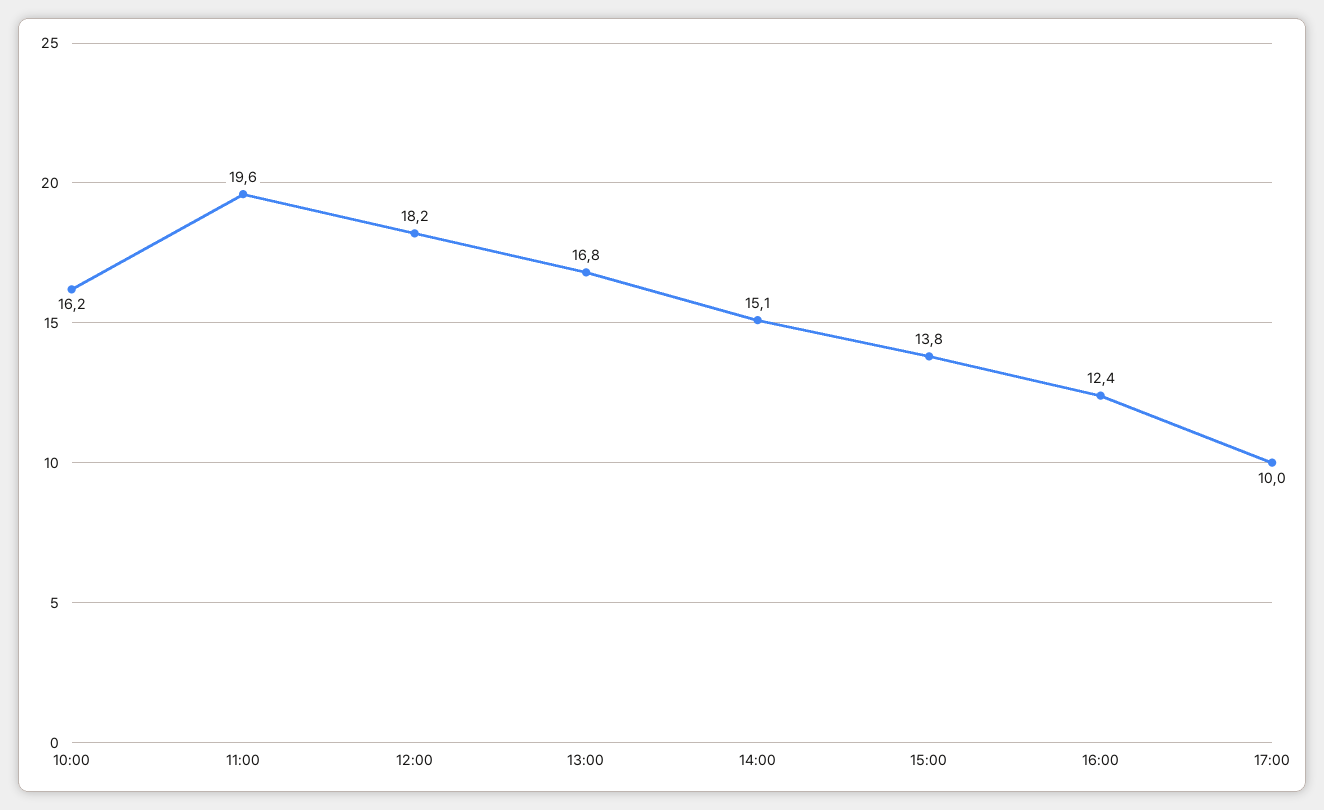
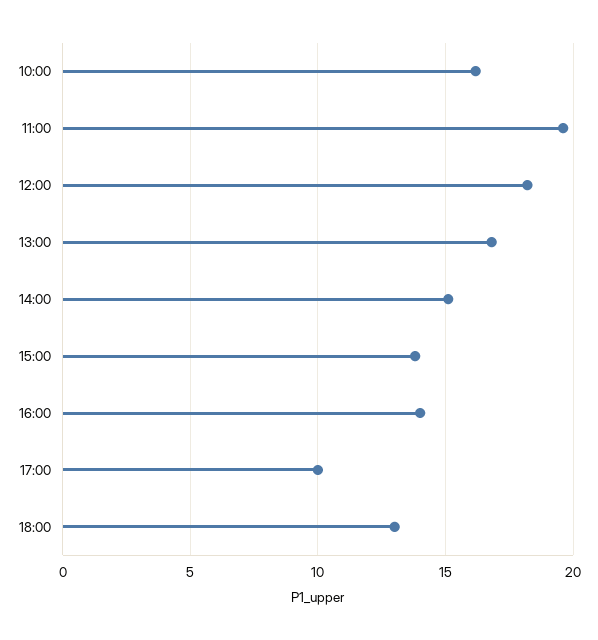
16:00: 12.4 -> 14
18:00: none -> 13

